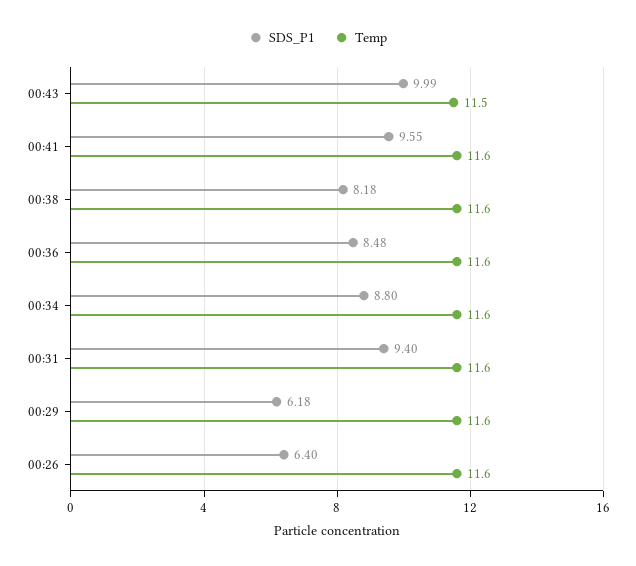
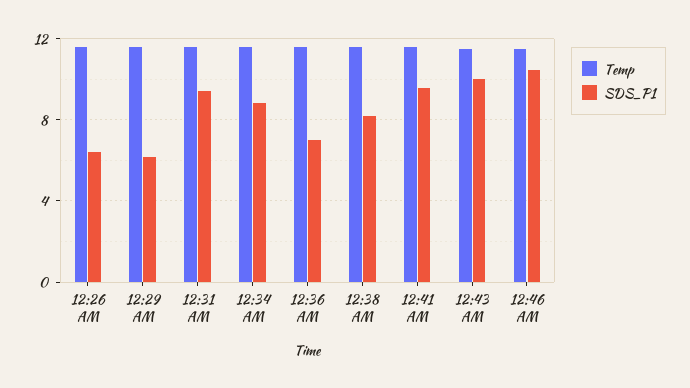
SDS_P1, 00:36: 8.48 -> 7
Temp, 12:46 AM: none -> 11.5
SDS_P1, 12:46 AM: none -> 10.5

